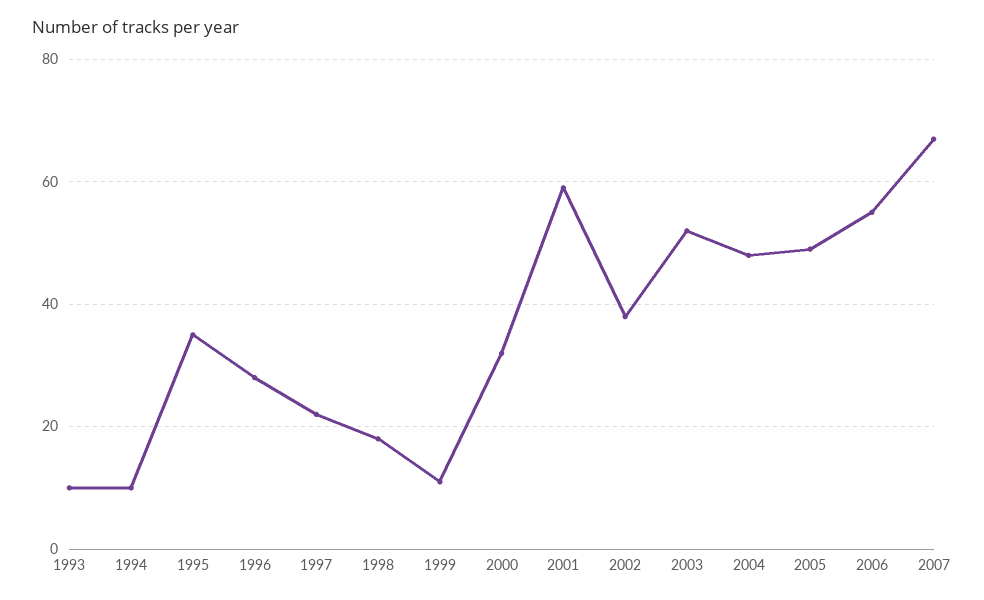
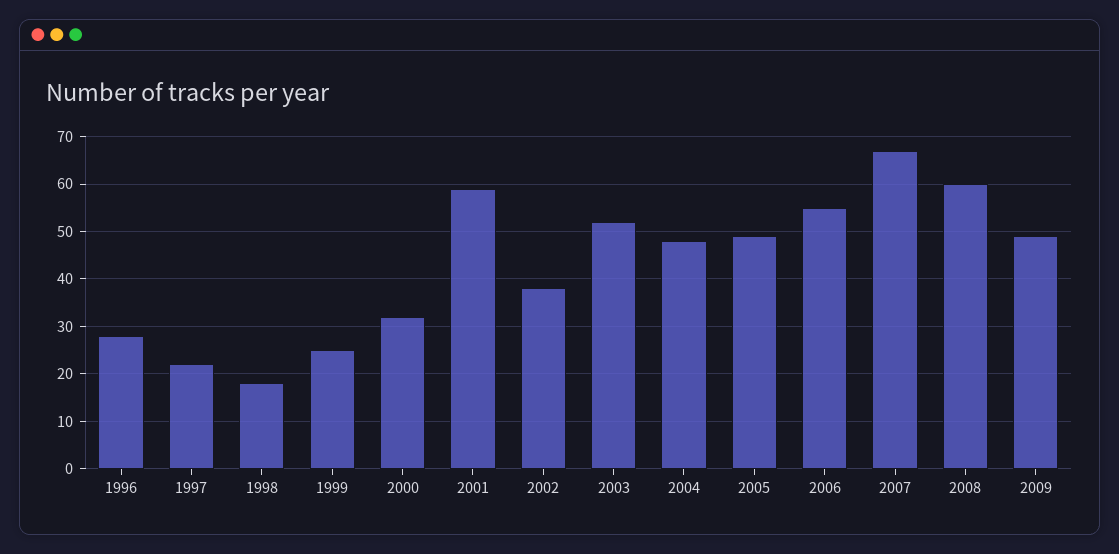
1993: 10 -> none
1994: 10 -> none
1995: 35 -> none
1999: 10 -> 25
2008: none -> 60
2009: none -> 50

